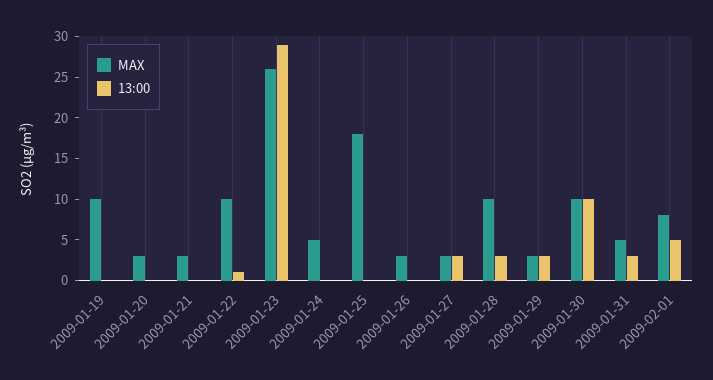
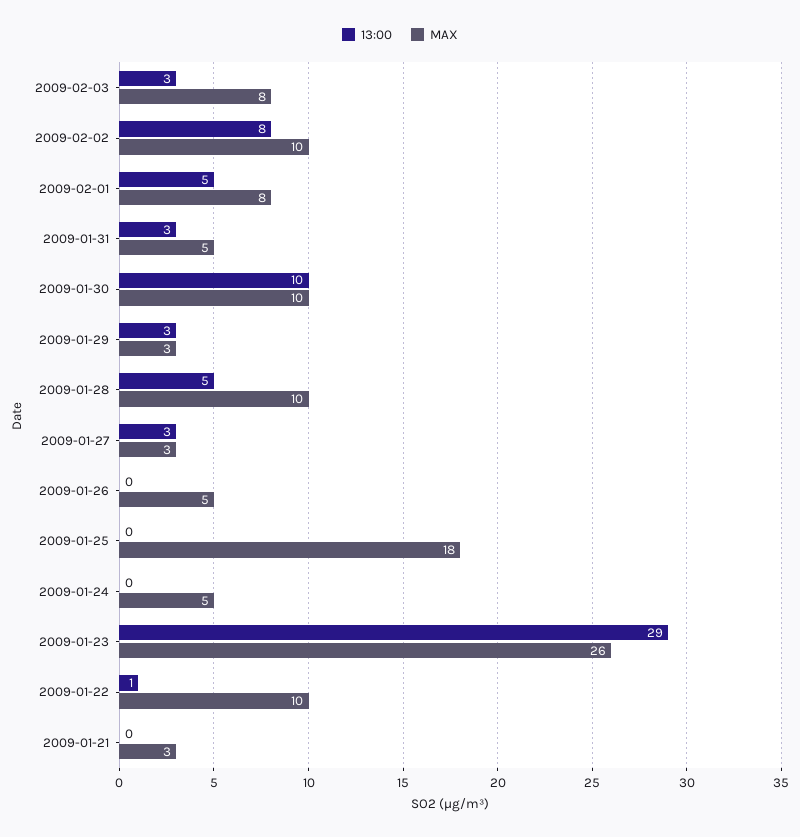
MAX, 2009-01-19: 10 -> none
13:00, 2009-01-19: 0 -> none
MAX, 2009-01-20: 3 -> none
13:00, 2009-01-20: 0 -> none
MAX, 2009-01-26: 3 -> 5
13:00, 2009-01-28: 3 -> 5
13:00, 2009-02-03: none -> 3
MAX, 2009-02-03: none -> 8
13:00, 2009-02-02: none -> 8
MAX, 2009-02-02: none -> 10

